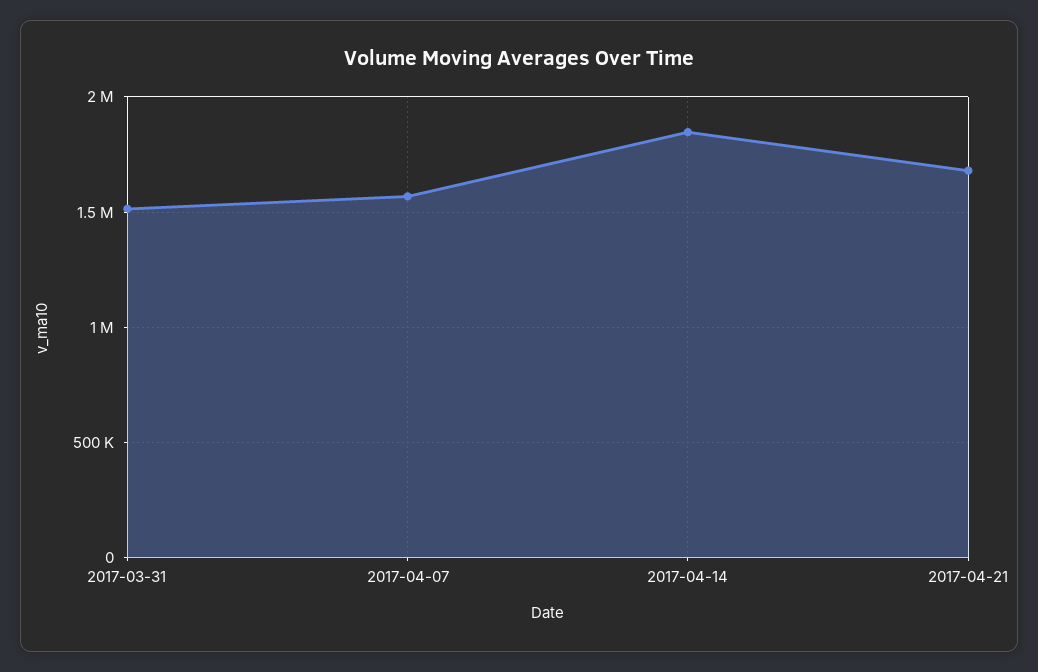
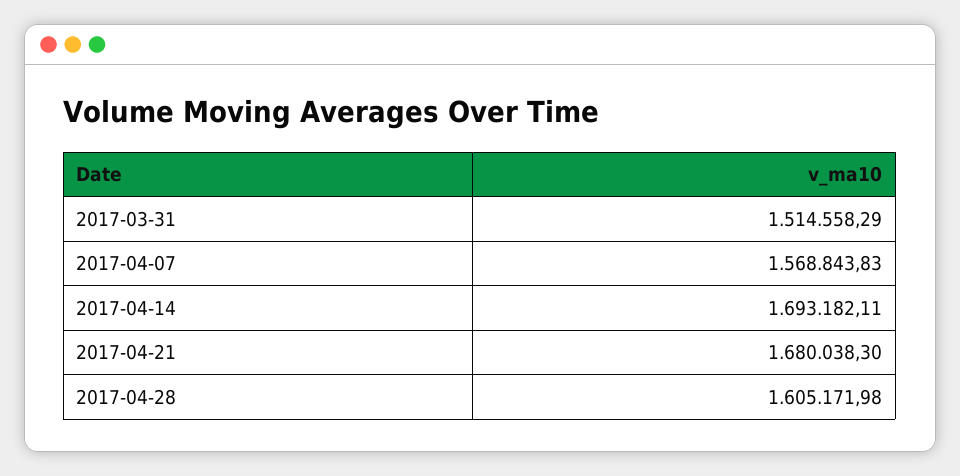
2017-04-14: 1850000 -> 1693182.11
2017-04-28: none -> 1605171.98

